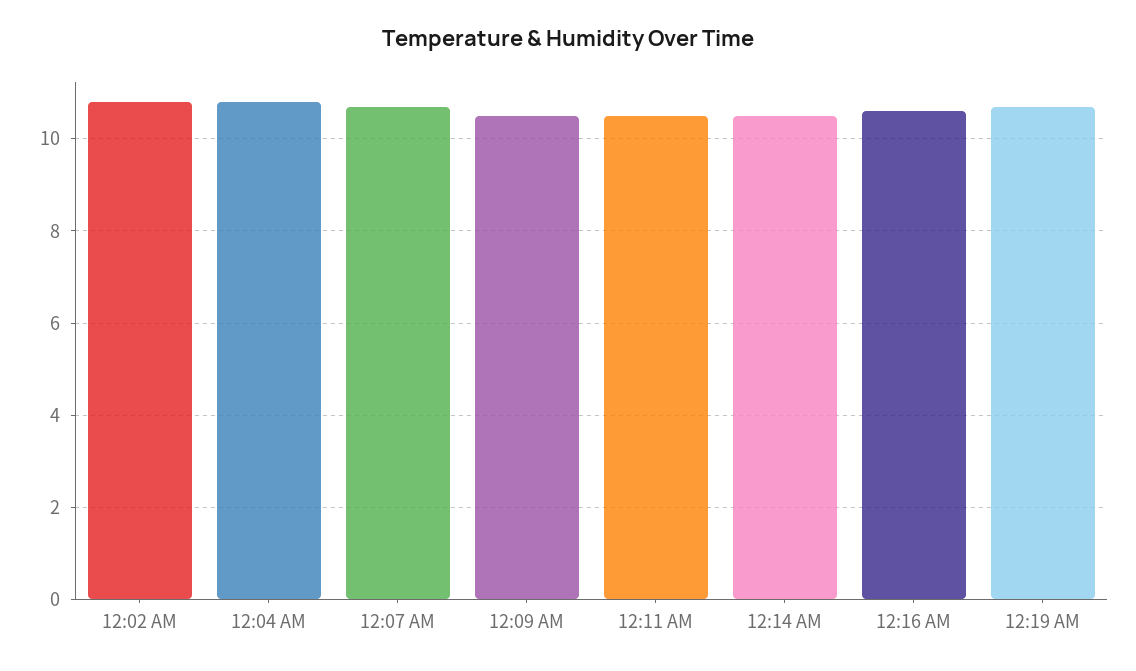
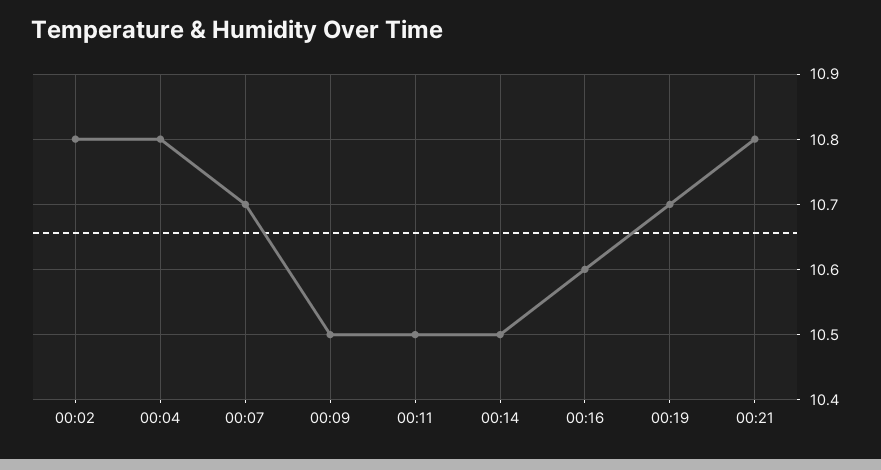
00:21: none -> 10.8

